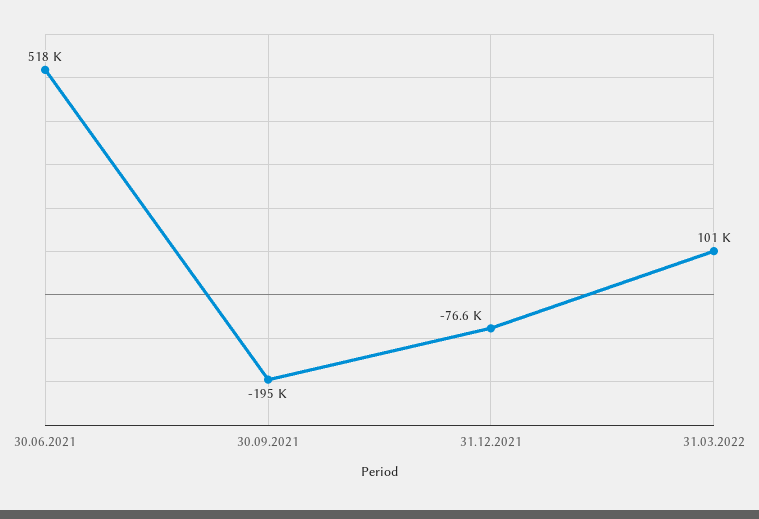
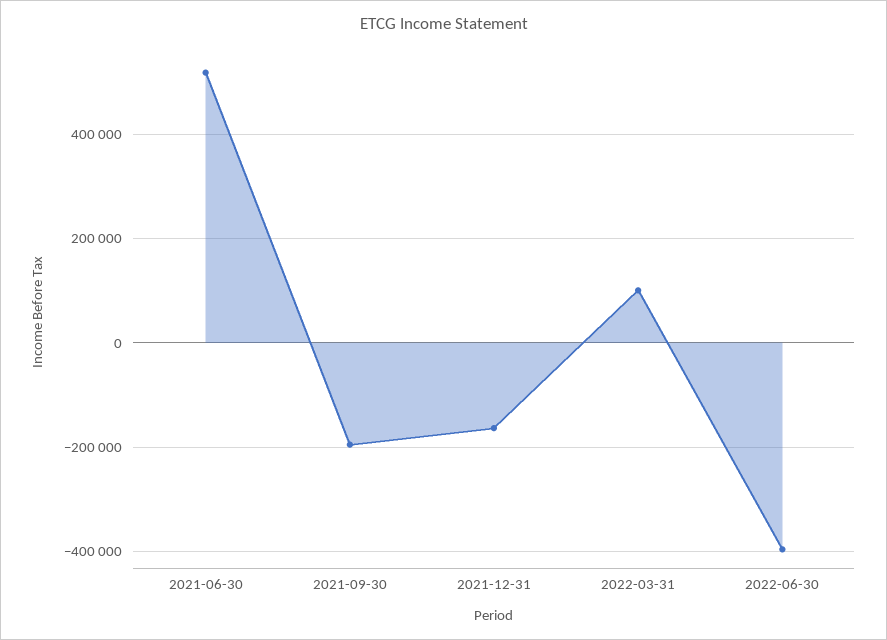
31.12.2021: -76600 -> -160000
2022-06-30: none -> -400000

